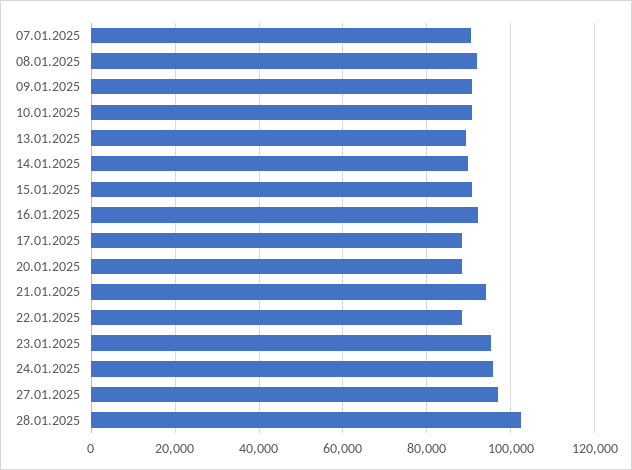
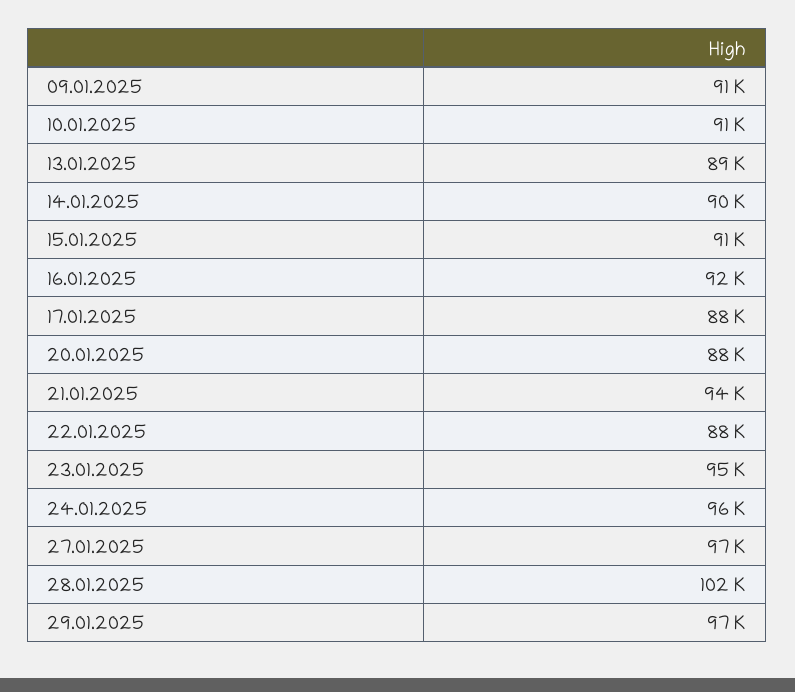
07.01.2025: 90000 -> none
08.01.2025: 92000 -> none
29.01.2025: none -> 97000

